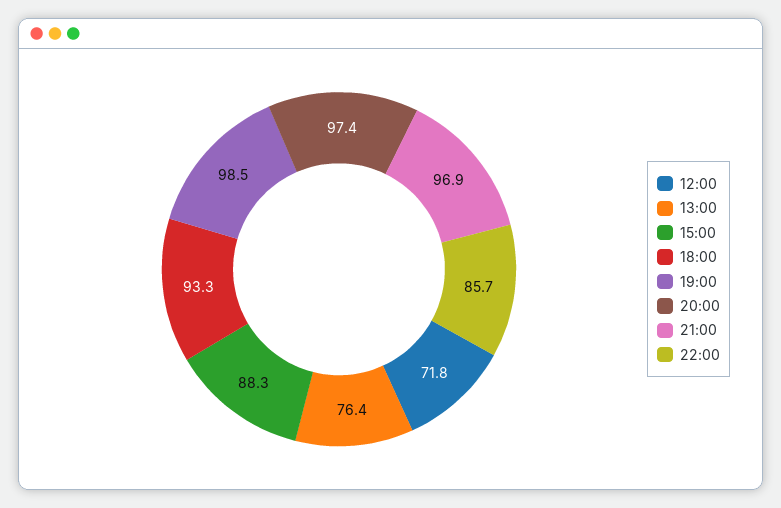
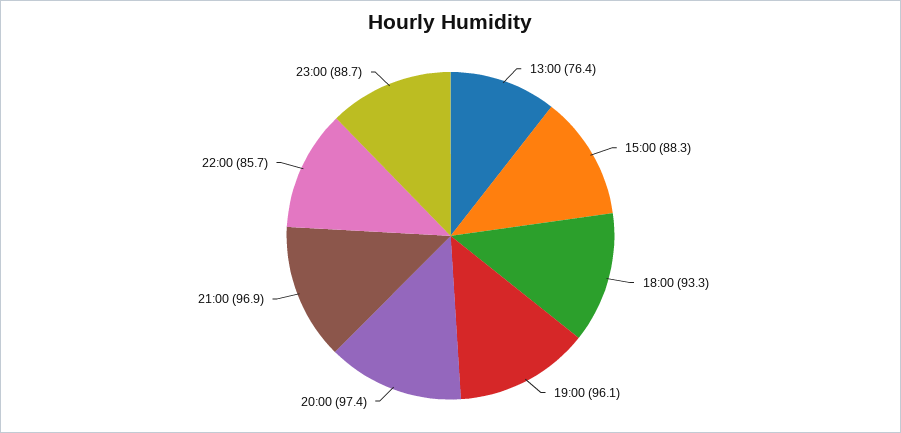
12:00: 71.8 -> none
19:00: 98.5 -> 96.1
23:00: none -> 88.7

